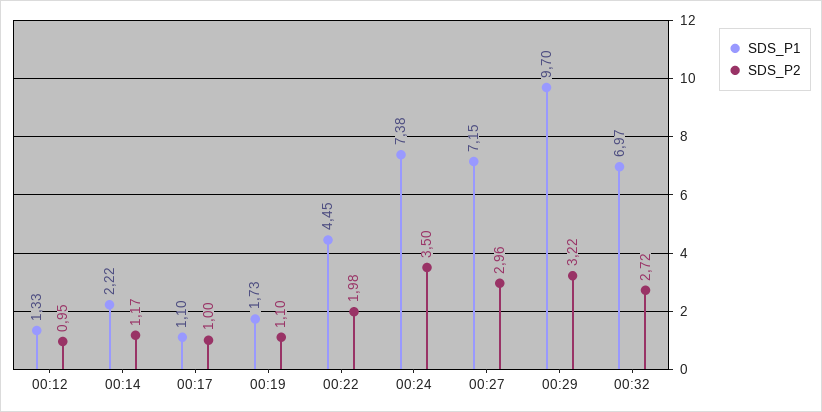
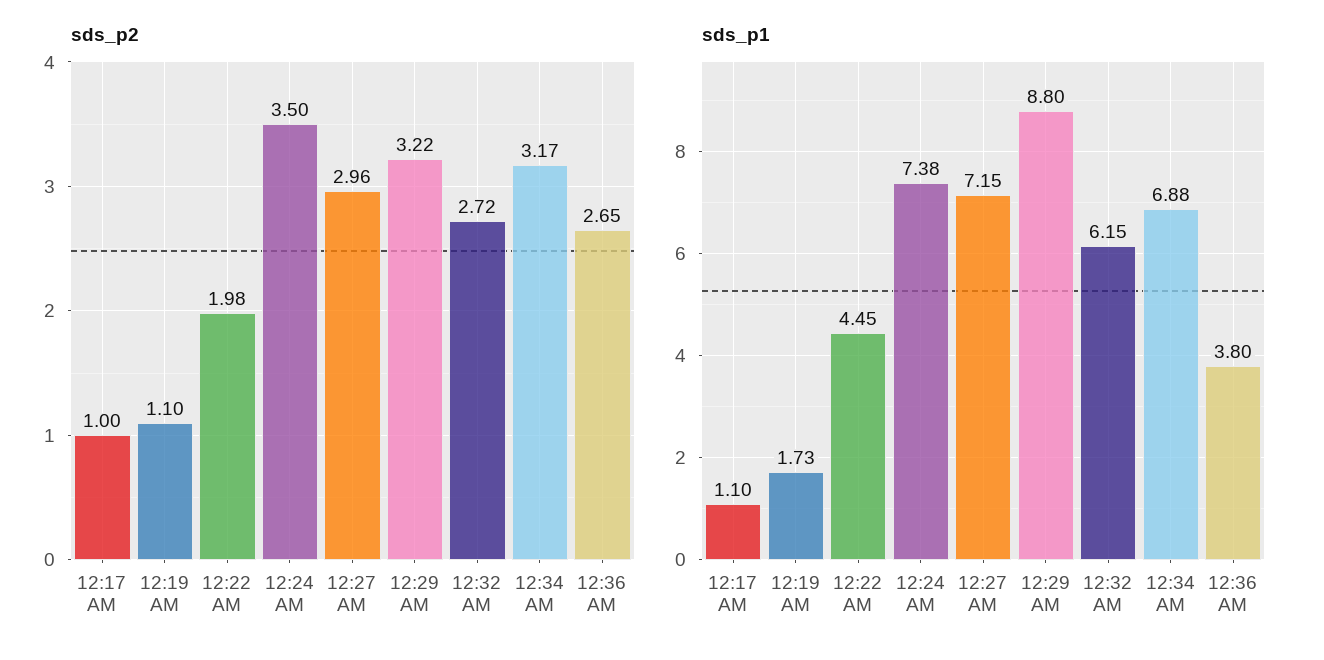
SDS_P1, 00:12: 1.33 -> none
SDS_P2, 00:12: 0.95 -> none
SDS_P1, 00:14: 2.22 -> none
SDS_P2, 00:14: 1.17 -> none
SDS_P1, 00:29: 9.7 -> 8.8
SDS_P1, 00:32: 6.97 -> 6.15
SDS_P2, 12:34 AM: none -> 3.17
SDS_P2, 12:36 AM: none -> 2.65
SDS_P1, 12:34 AM: none -> 6.88
SDS_P1, 12:36 AM: none -> 3.8

